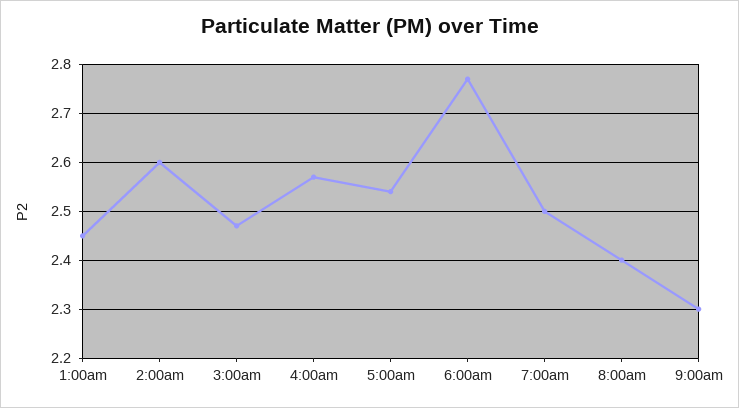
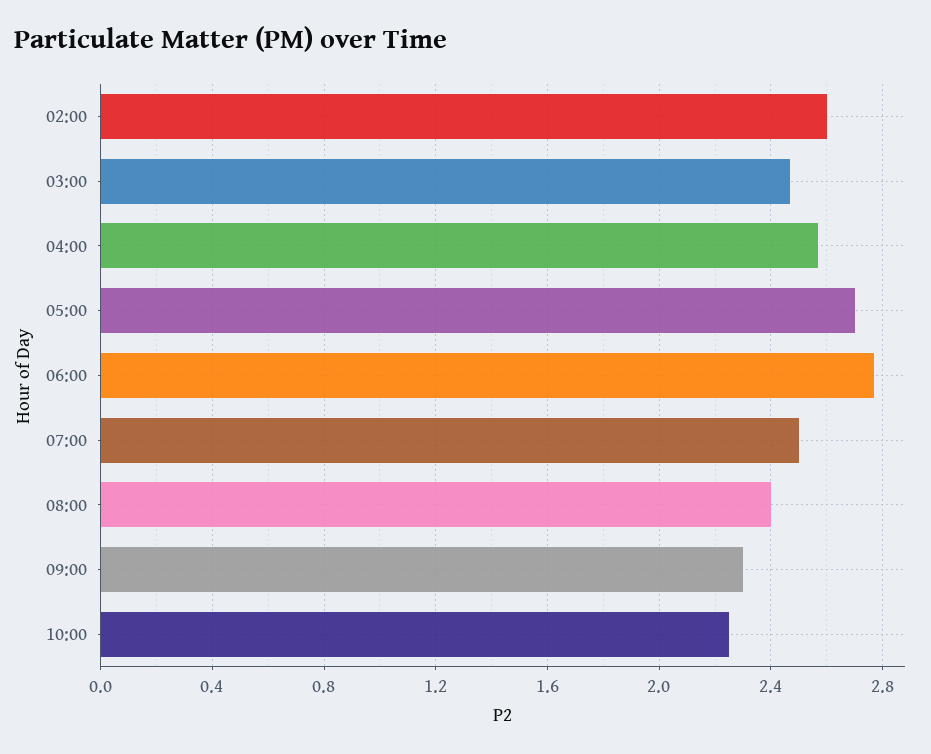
1:00am: 2.45 -> none
5:00am: 2.55 -> 2.7
10:00: none -> 2.25

